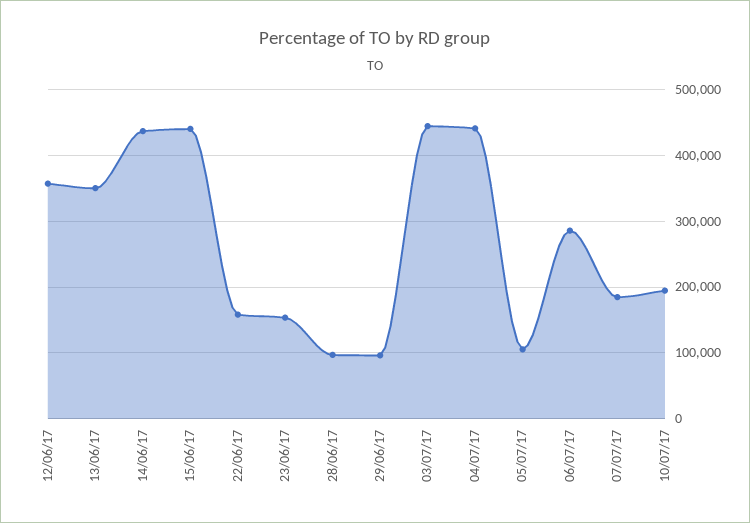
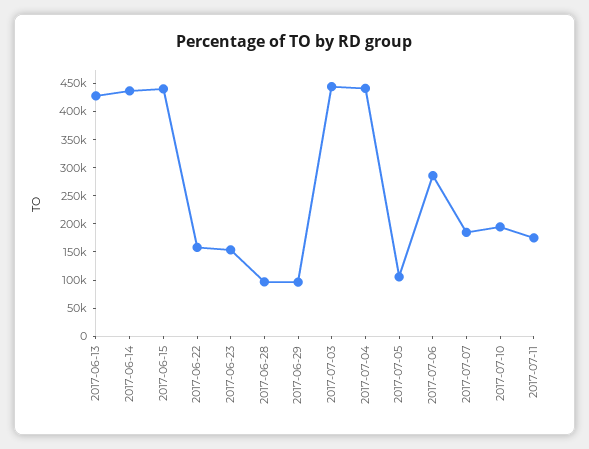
12/06/17: 360000 -> none
13/06/17: 350000 -> 425000
2017-07-11: none -> 175000

